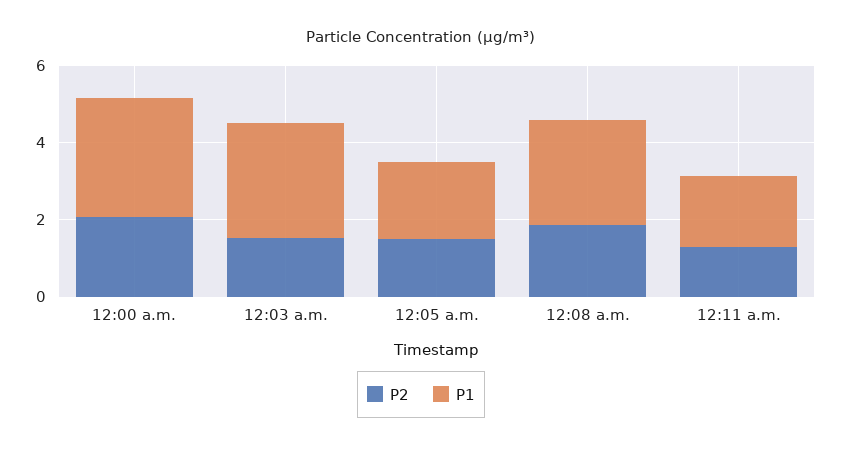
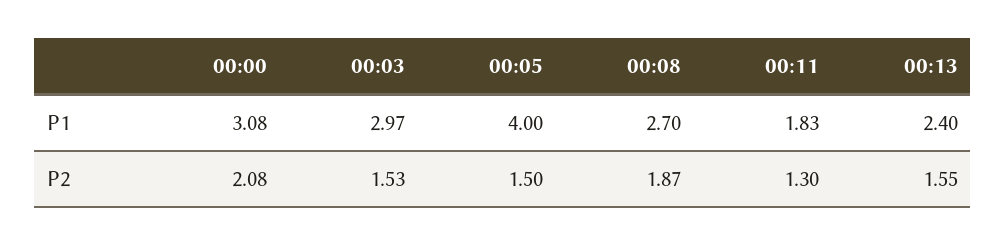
P1, 12:05 a.m.: 2 -> 4
P1, 00:13: none -> 2.4
P2, 00:13: none -> 1.55

